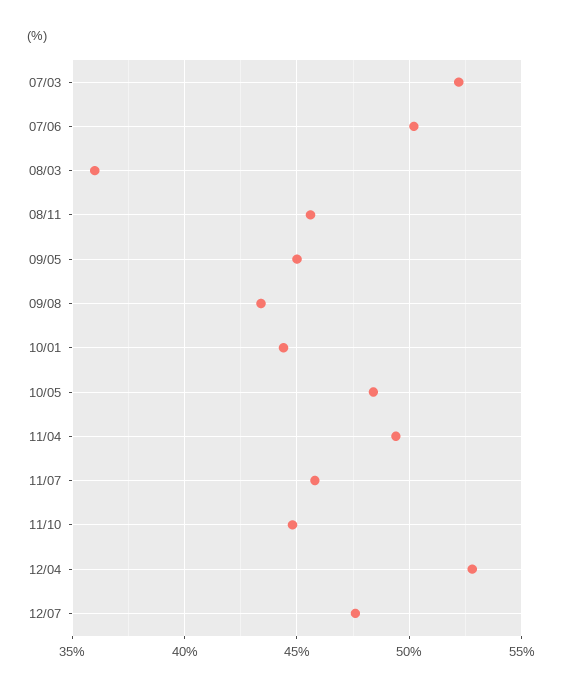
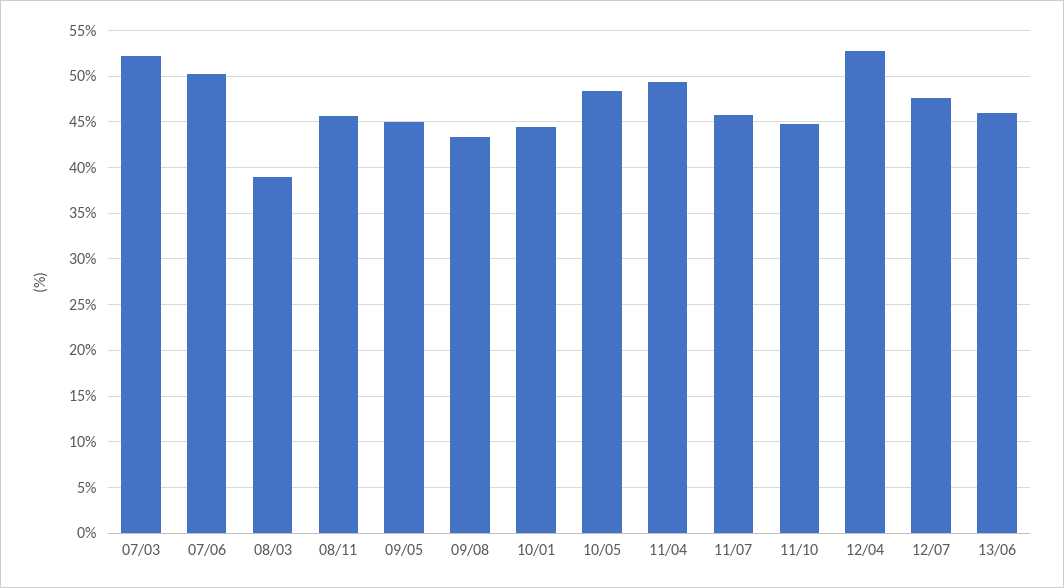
08/03: 36 -> 39
13/06: none -> 46

